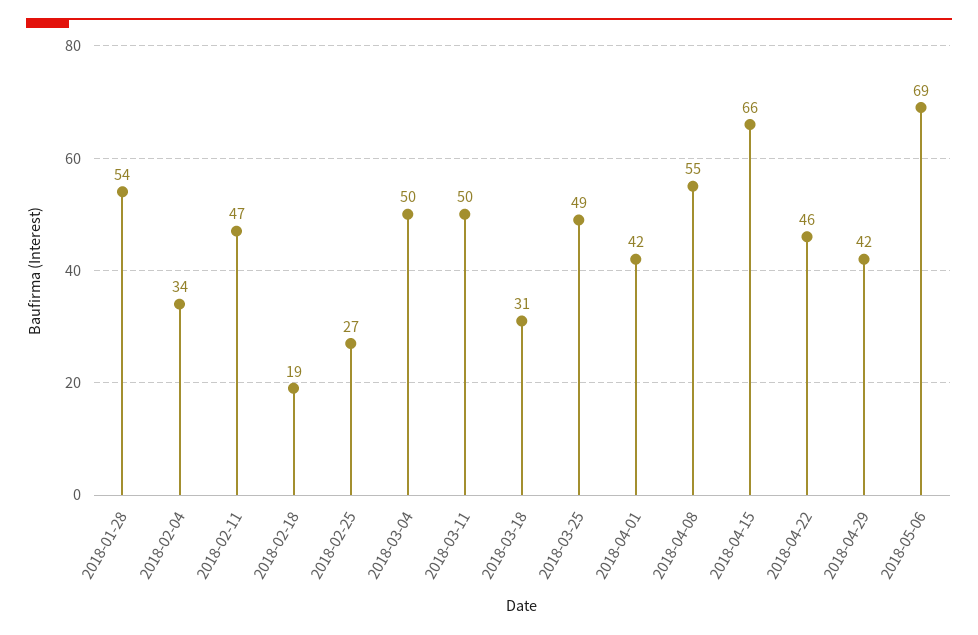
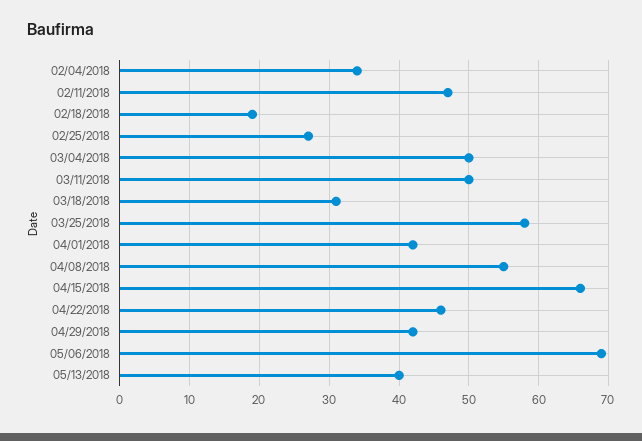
2018-01-28: 54 -> none
2018-03-25: 49 -> 58
05/13/2018: none -> 40

